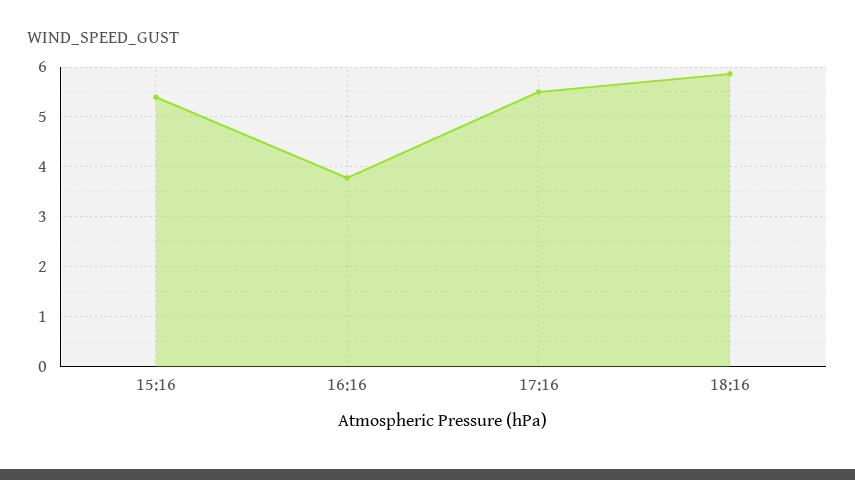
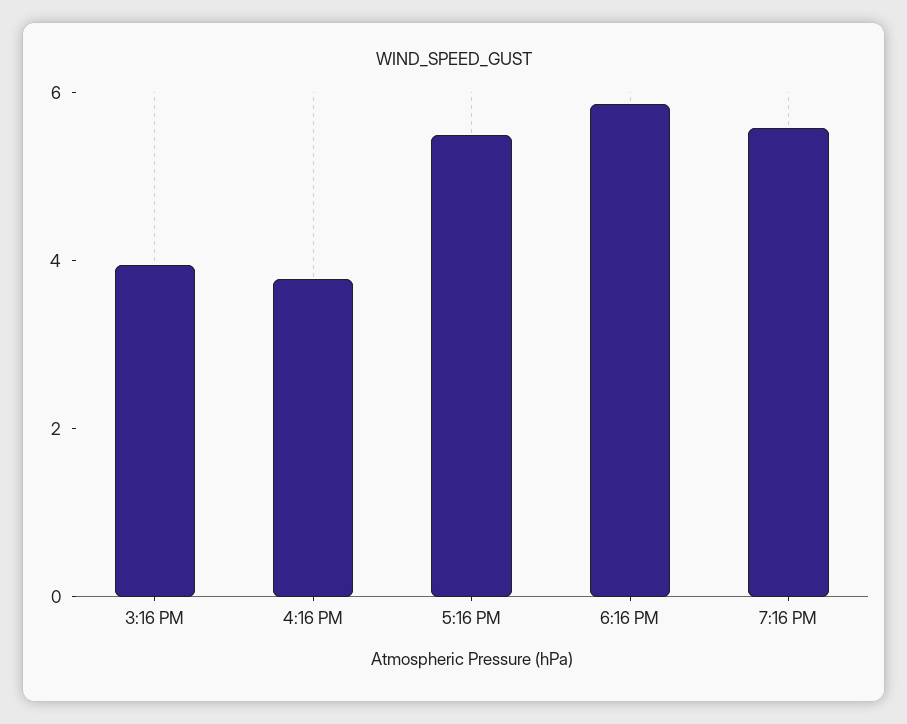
15:16: 5.4 -> 4
7:16 PM: none -> 5.5

